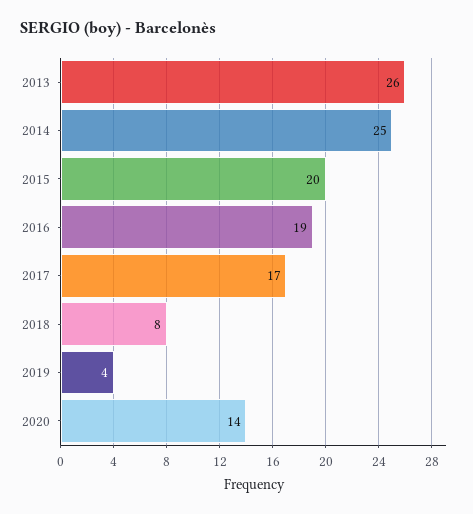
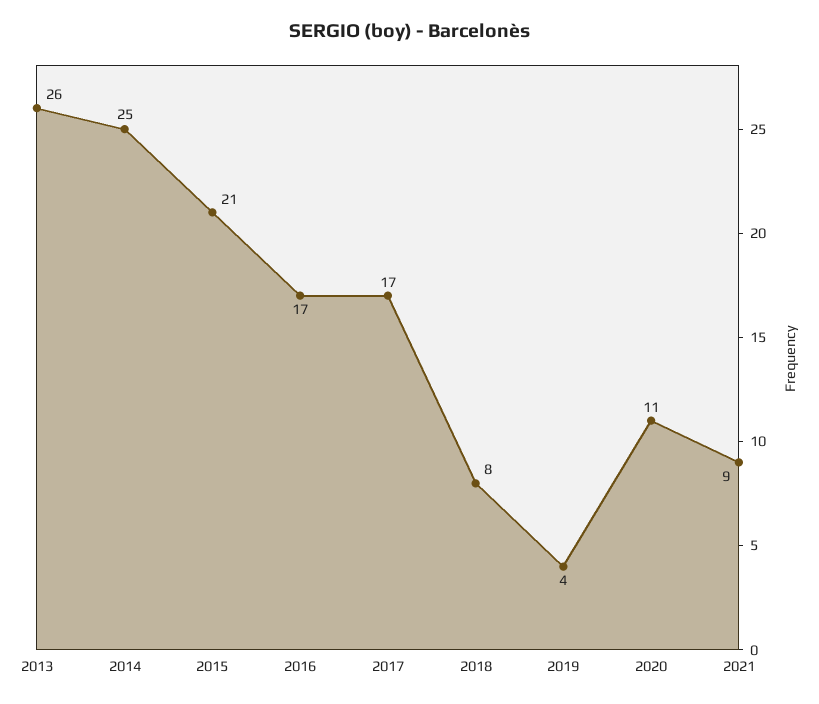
2015: 20 -> 21
2016: 19 -> 17
2020: 14 -> 11
2021: none -> 9

